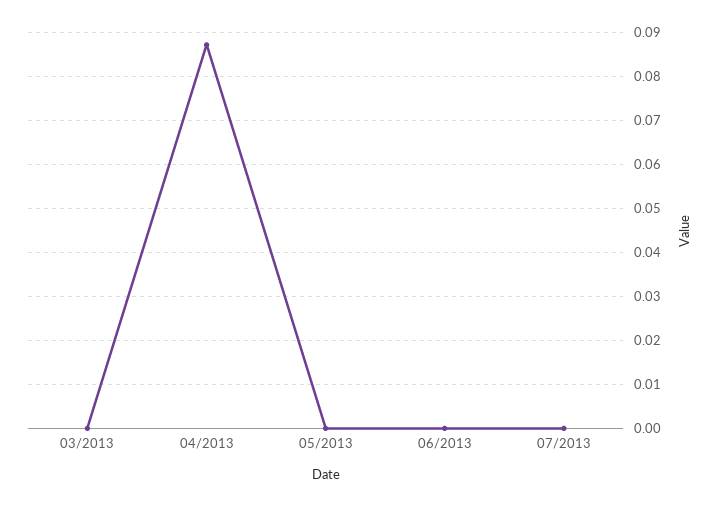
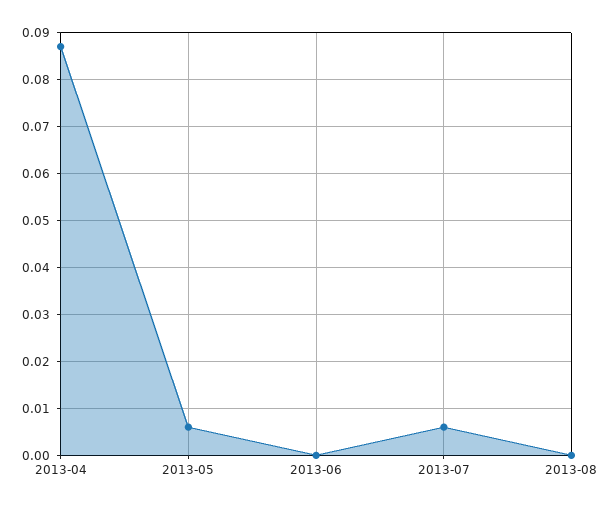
03/2013: 0 -> none
05/2013: 0 -> 0.006
07/2013: 0 -> 0.006
2013-08: none -> 0

